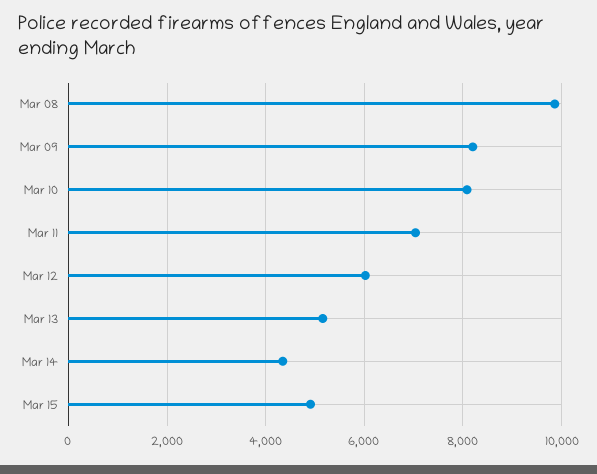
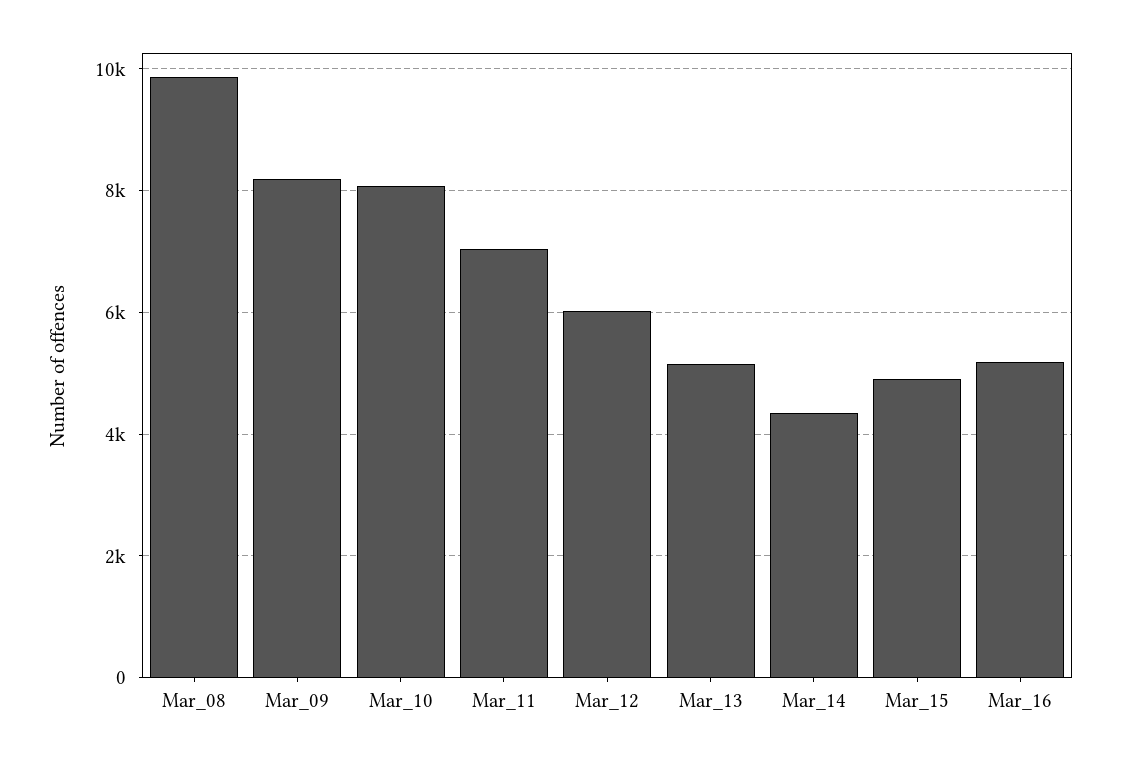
Mar_16: none -> 5200

